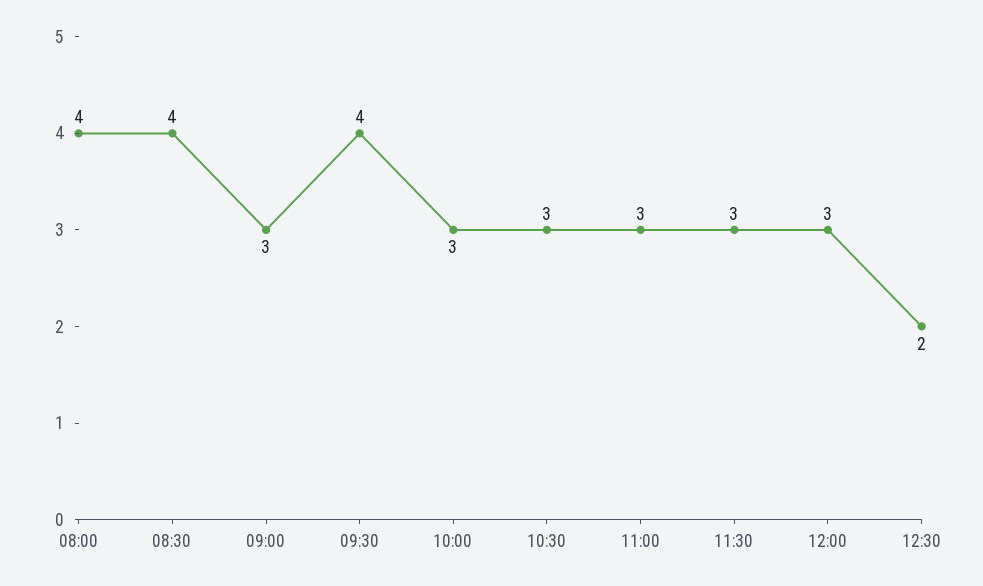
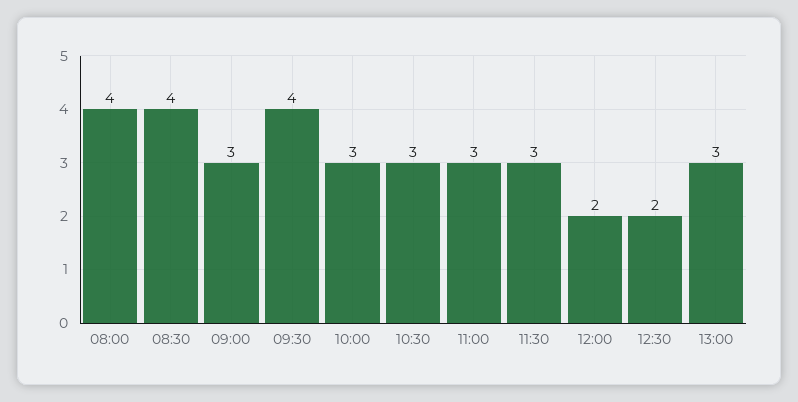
12:00: 3 -> 2
13:00: none -> 3

